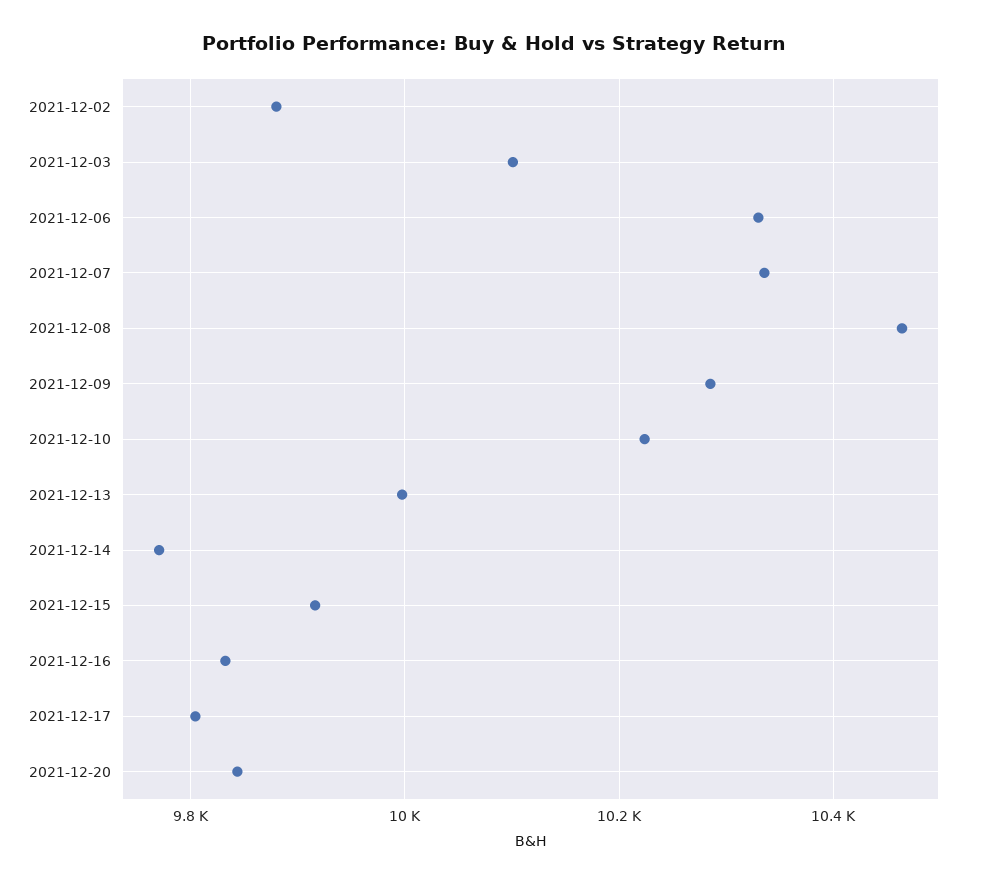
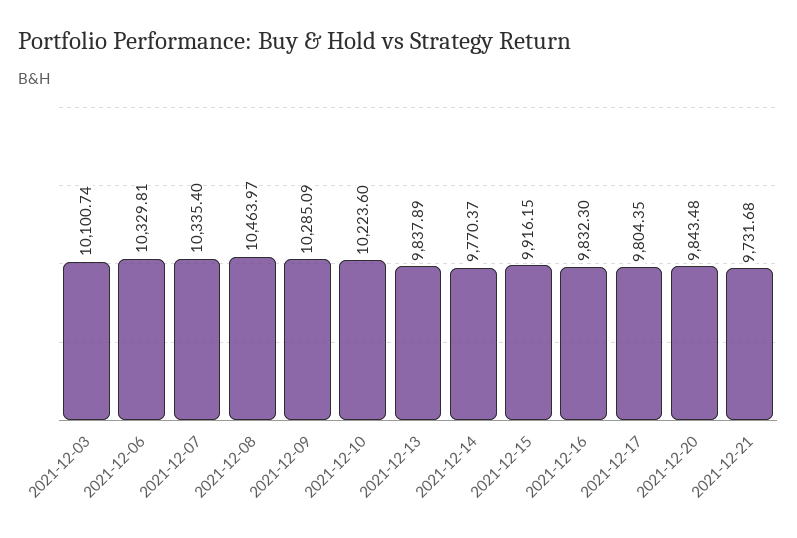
2021-12-02: 9880 -> none
2021-12-13: 10000 -> 9837.89
2021-12-21: none -> 9731.68

